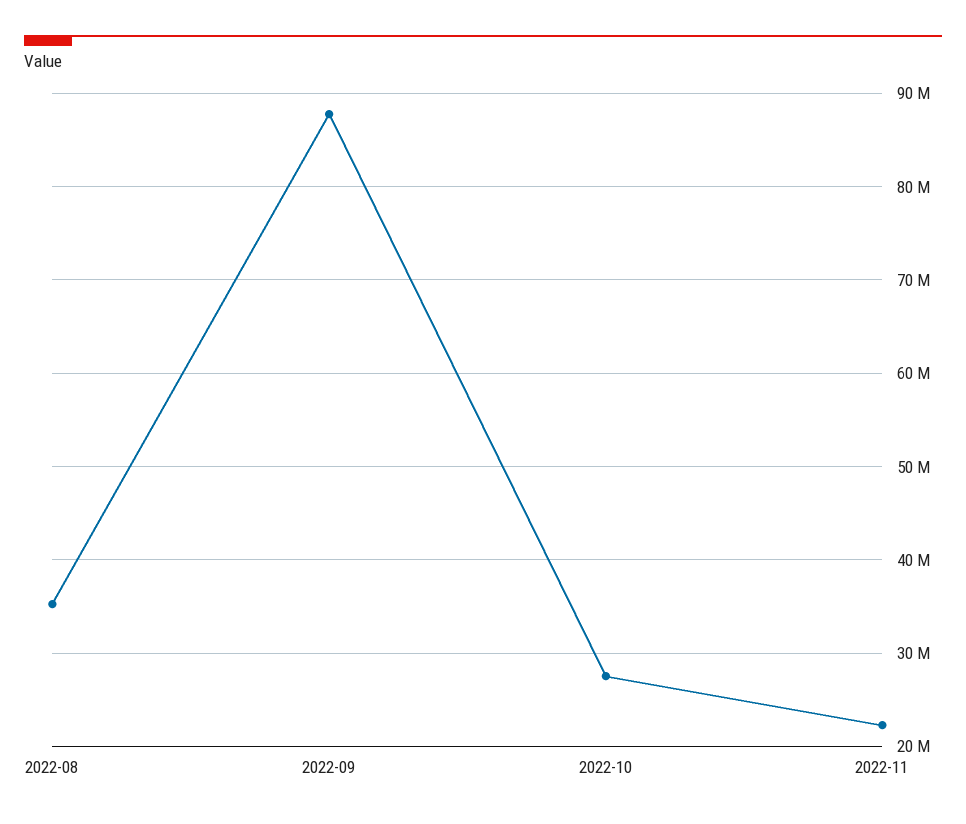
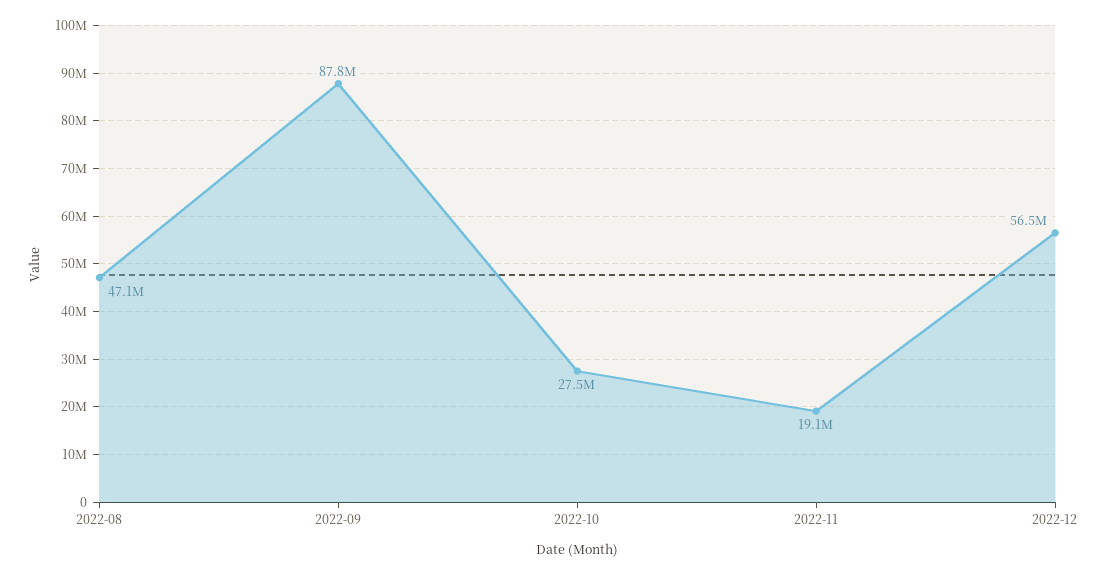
2022-08: 35000000 -> 47100000
2022-11: 22000000 -> 19100000
2022-12: none -> 56500000

